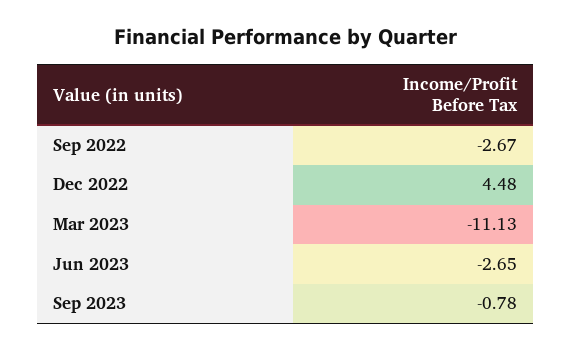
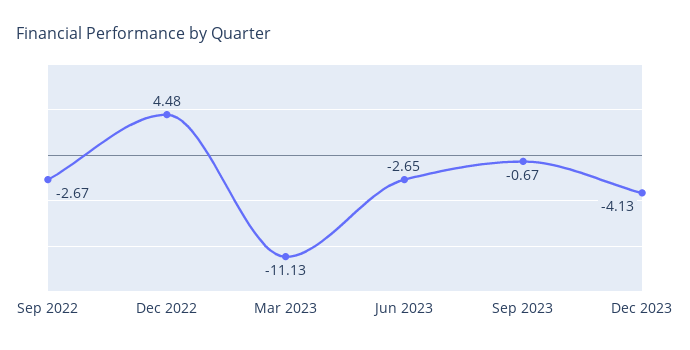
Sep 2023: -0.78 -> -0.67
Dec 2023: none -> -4.13

